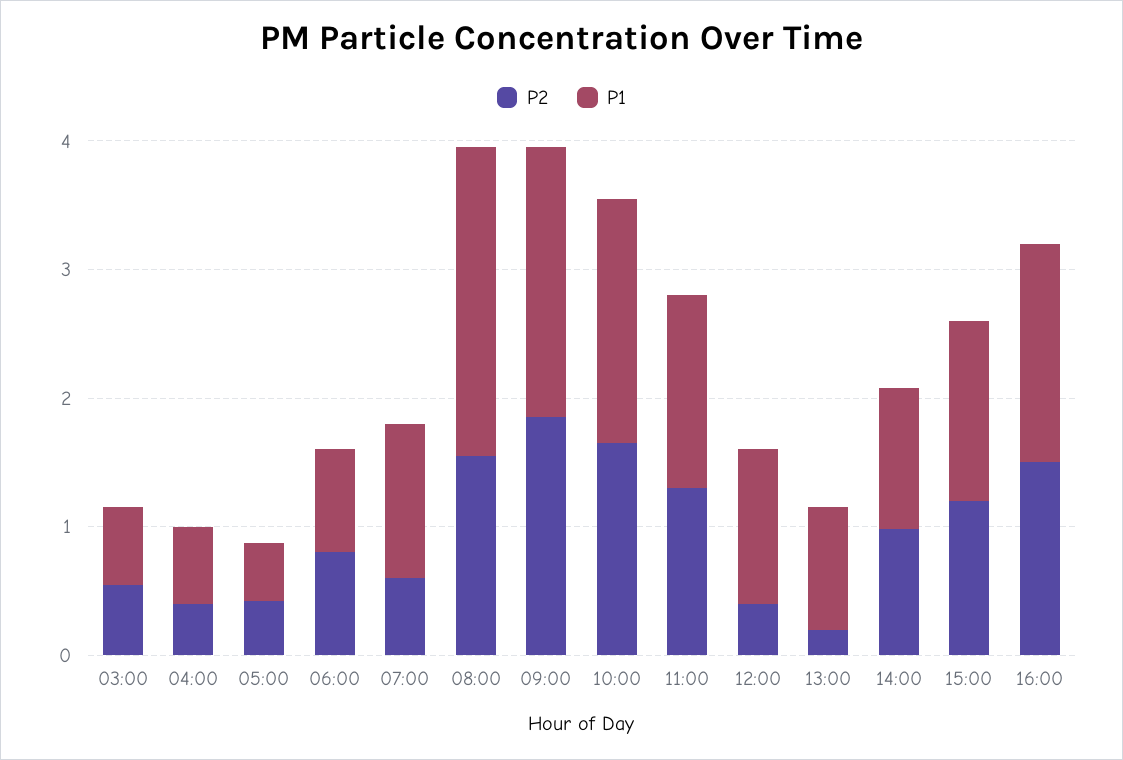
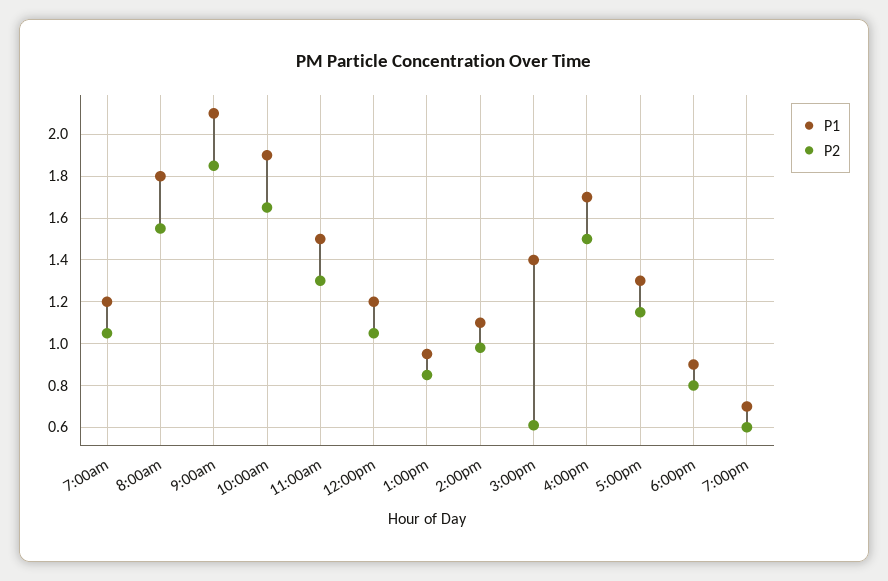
P2, 03:00: 0.6 -> none
P1, 03:00: 0.6 -> none
P2, 04:00: 0.4 -> none
P1, 04:00: 0.6 -> none
P2, 05:00: 0.4 -> none
P1, 05:00: 0.4 -> none
P2, 06:00: 0.8 -> none
P1, 06:00: 0.8 -> none
P2, 07:00: 0.6 -> 1.05
P1, 08:00: 2.4 -> 1.8
P2, 12:00: 0.4 -> 1.05
P2, 13:00: 0.2 -> 0.85
P2, 15:00: 1.2 -> 0.6
P1, 5:00pm: none -> 1.3
P2, 5:00pm: none -> 1.15
P1, 6:00pm: none -> 0.9
P2, 6:00pm: none -> 0.8
P1, 7:00pm: none -> 0.7
P2, 7:00pm: none -> 0.6

